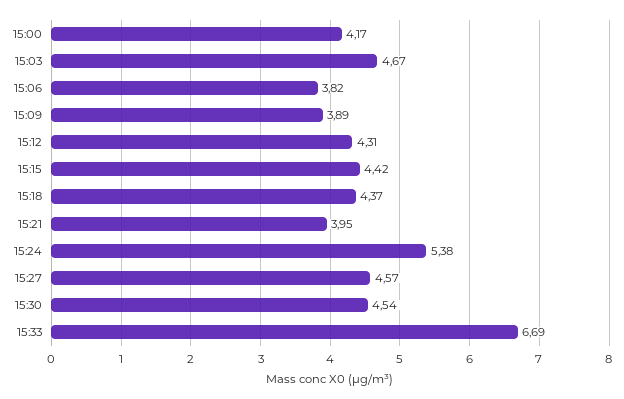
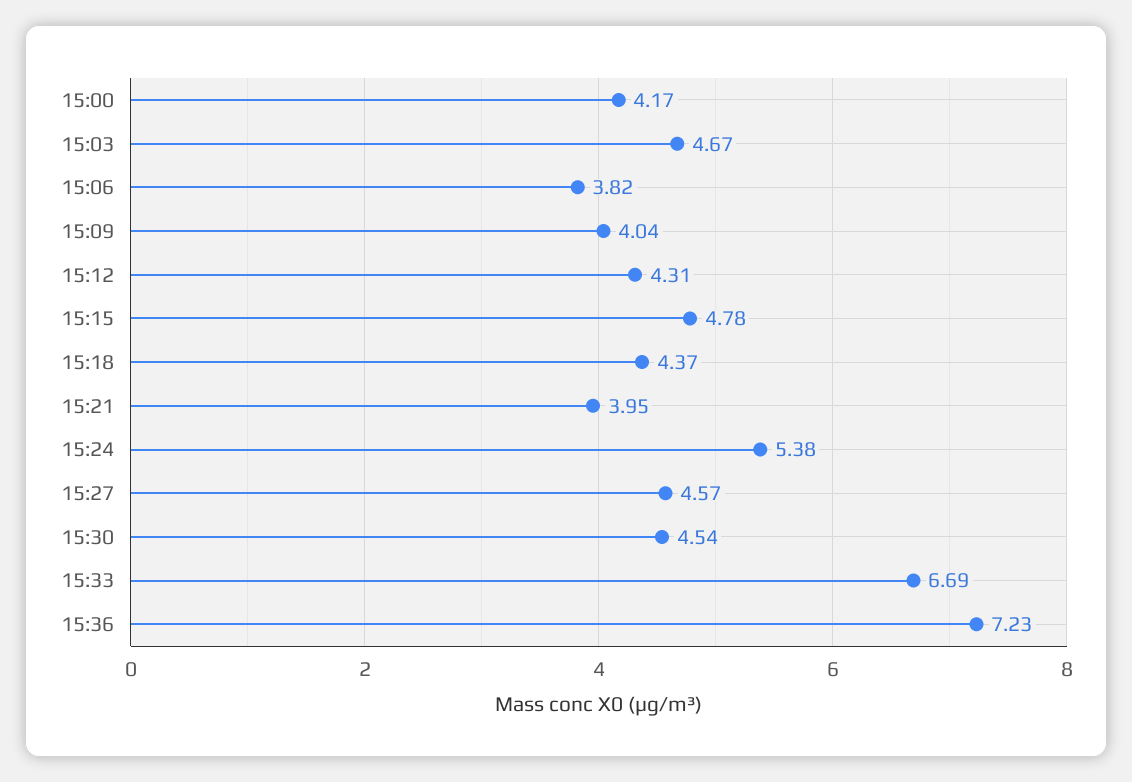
15:09: 3.89 -> 4.04
15:15: 4.42 -> 4.78
15:36: none -> 7.23

